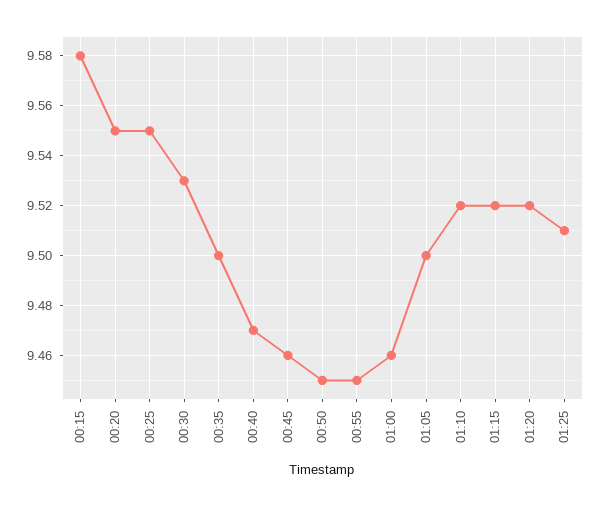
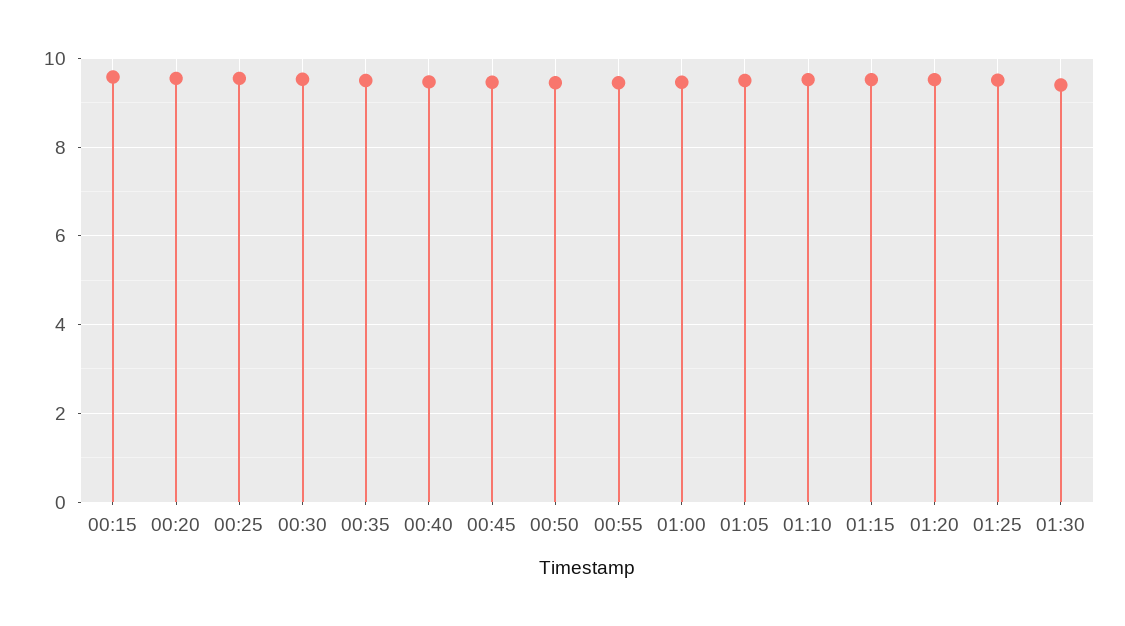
01:30: none -> 9.4

